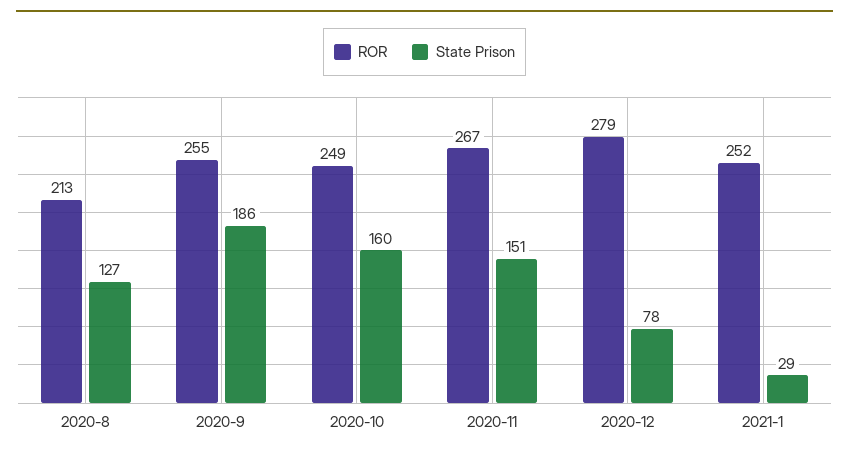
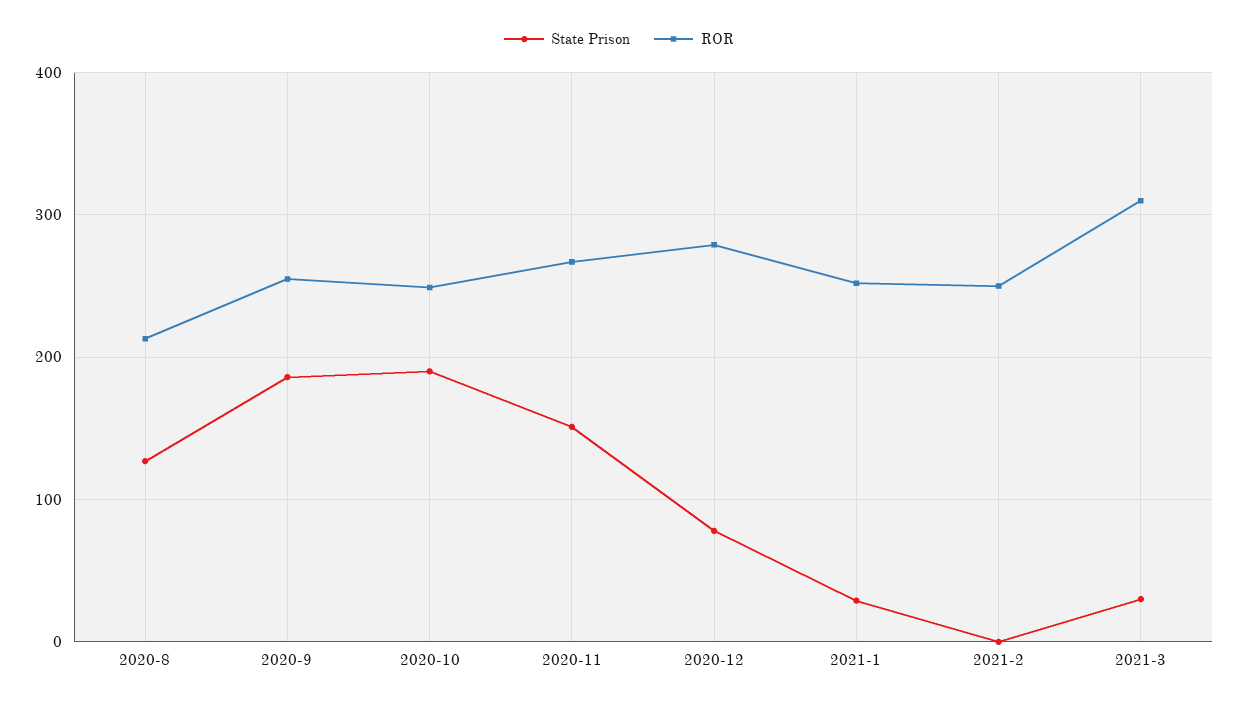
State Prison, 2020-10: 160 -> 190
State Prison, 2021-2: none -> 0
ROR, 2021-2: none -> 250
State Prison, 2021-3: none -> 30
ROR, 2021-3: none -> 310

